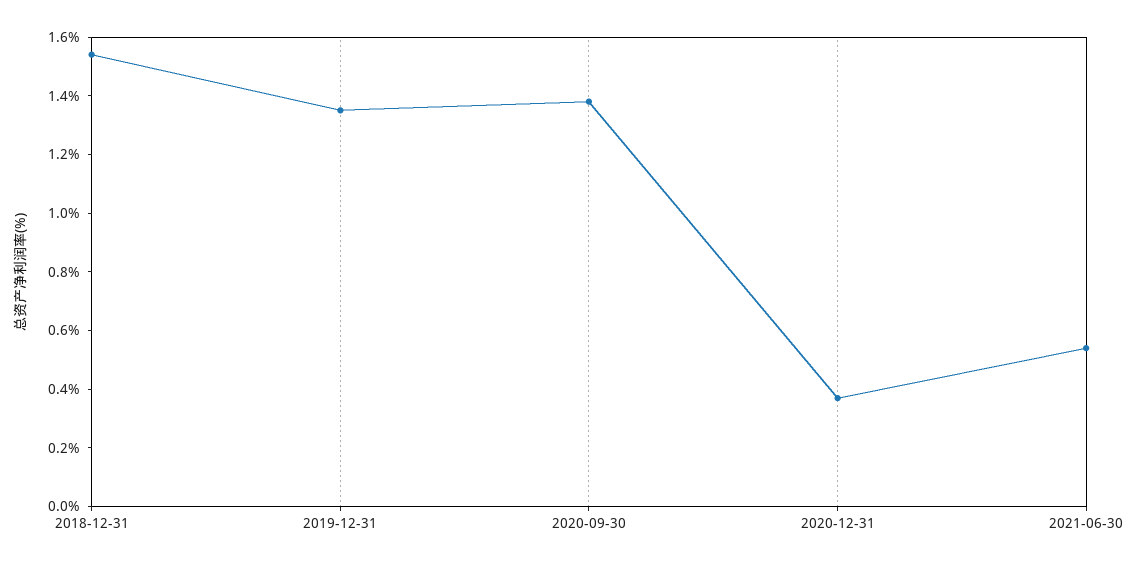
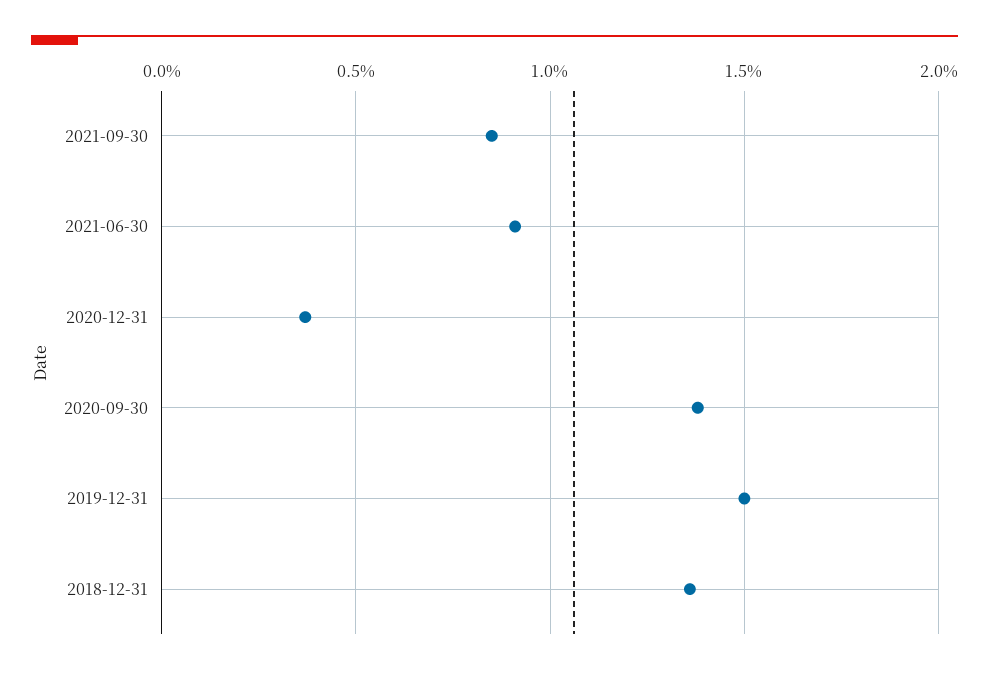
2018-12-31: 1.55 -> 1.35
2019-12-31: 1.35 -> 1.5
2021-06-30: 0.55 -> 0.9
2021-09-30: none -> 0.85

